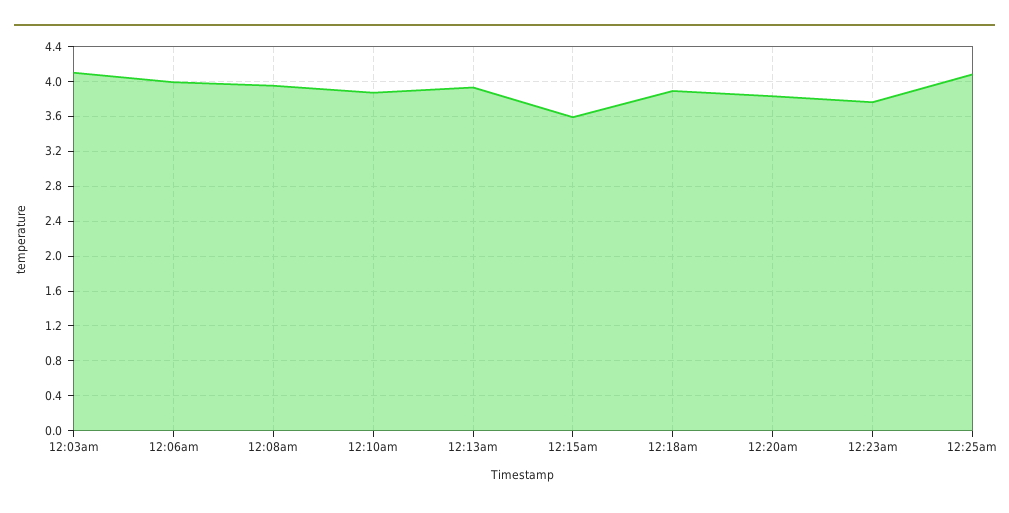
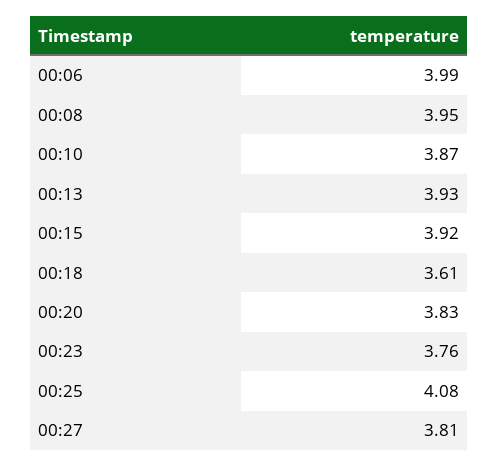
12:03am: 4.1 -> none
12:15am: 3.6 -> 3.92
12:18am: 3.9 -> 3.61
00:27: none -> 3.81

